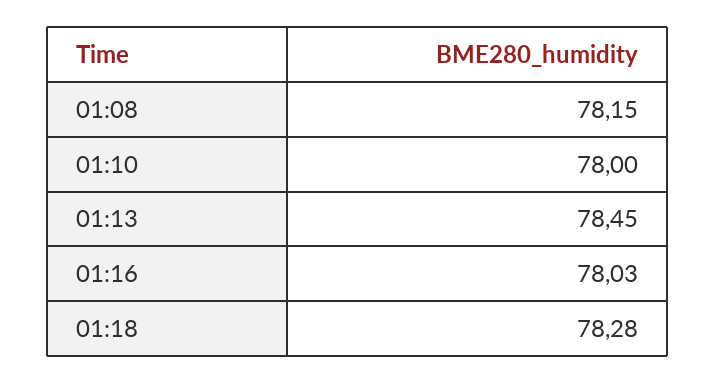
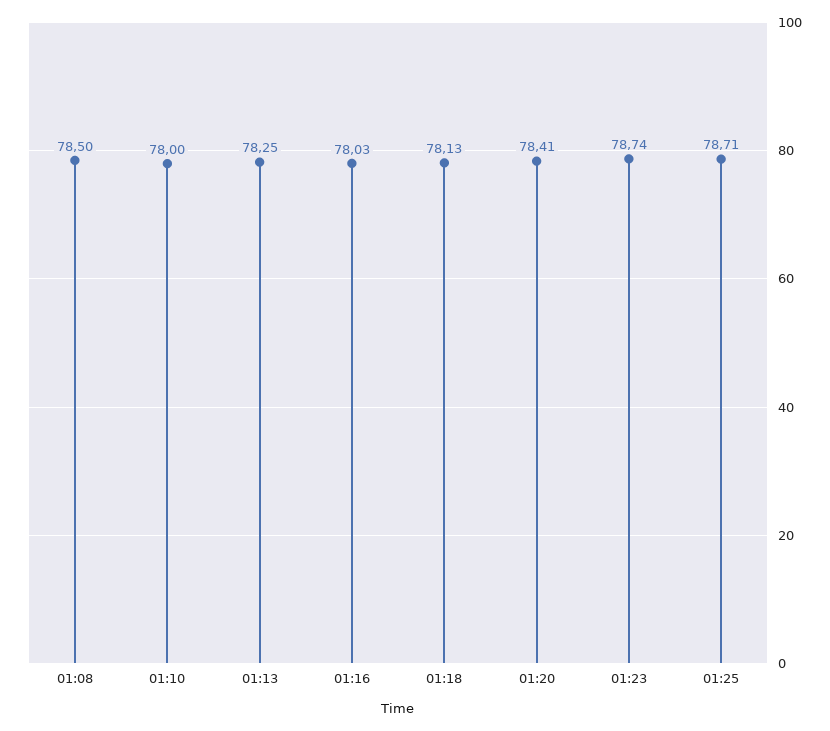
01:08: 78.15 -> 78.5
01:13: 78.45 -> 78.25
01:18: 78.28 -> 78.13
01:20: none -> 78.41
01:23: none -> 78.74
01:25: none -> 78.71

